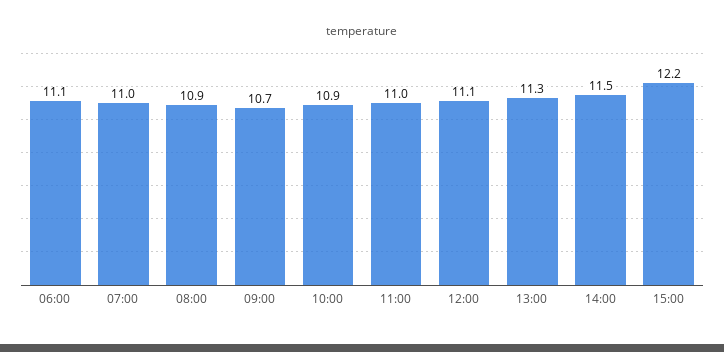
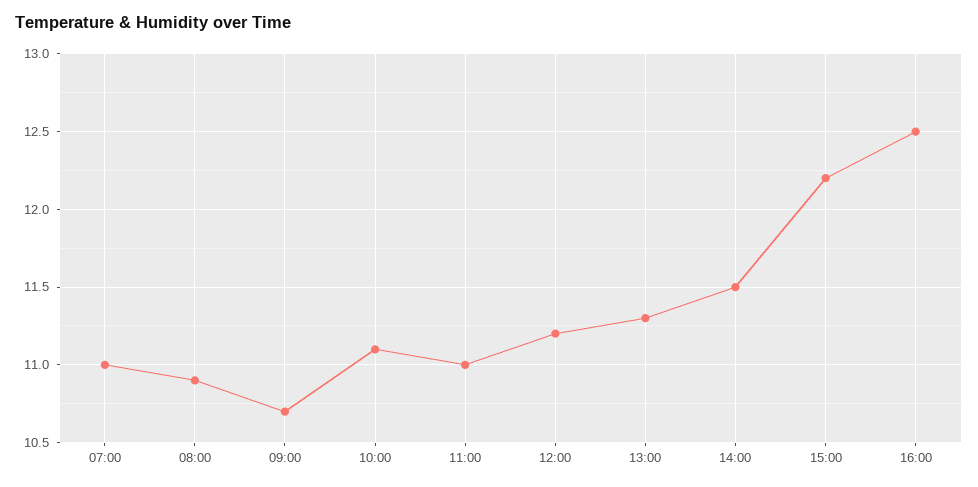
06:00: 11.1 -> none
10:00: 10.9 -> 11.1
12:00: 11.1 -> 11.2
16:00: none -> 12.5

